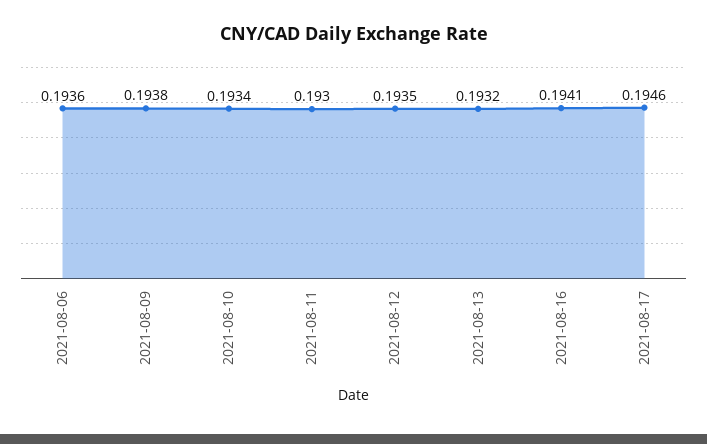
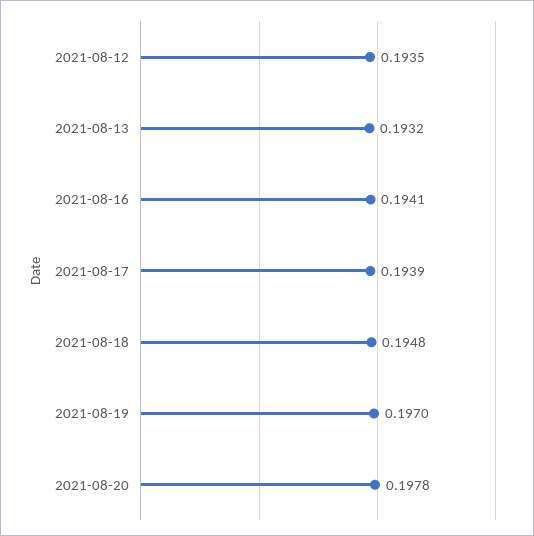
2021-08-06: 0.1936 -> none
2021-08-09: 0.1938 -> none
2021-08-10: 0.1934 -> none
2021-08-11: 0.193 -> none
2021-08-17: 0.1946 -> 0.1939
2021-08-18: none -> 0.1948
2021-08-19: none -> 0.197
2021-08-20: none -> 0.1978

